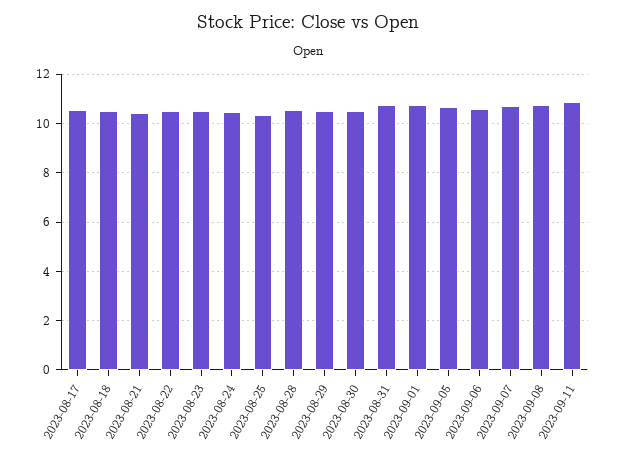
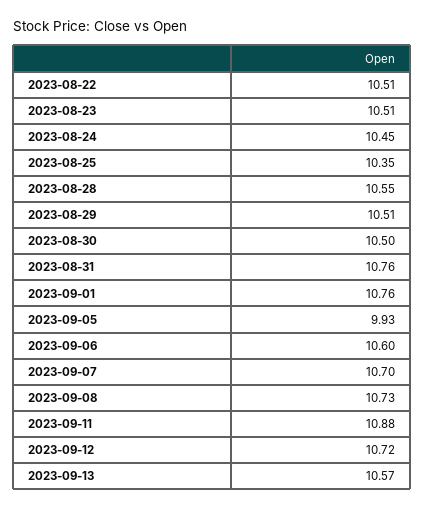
2023-08-17: 10.5 -> none
2023-08-18: 10.5 -> none
2023-08-21: 10.5 -> none
2023-09-05: 10.75 -> 9.93
2023-09-12: none -> 10.72
2023-09-13: none -> 10.57

